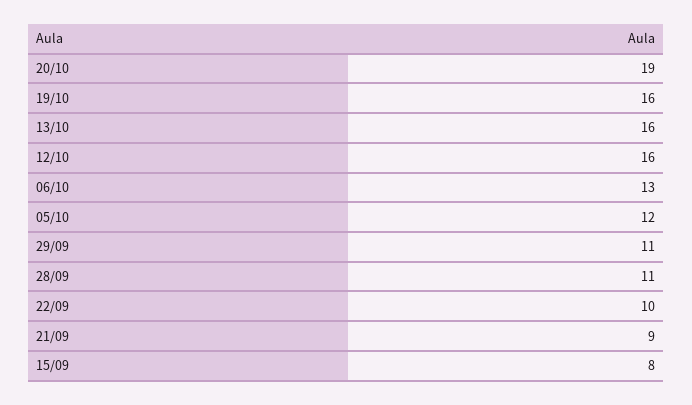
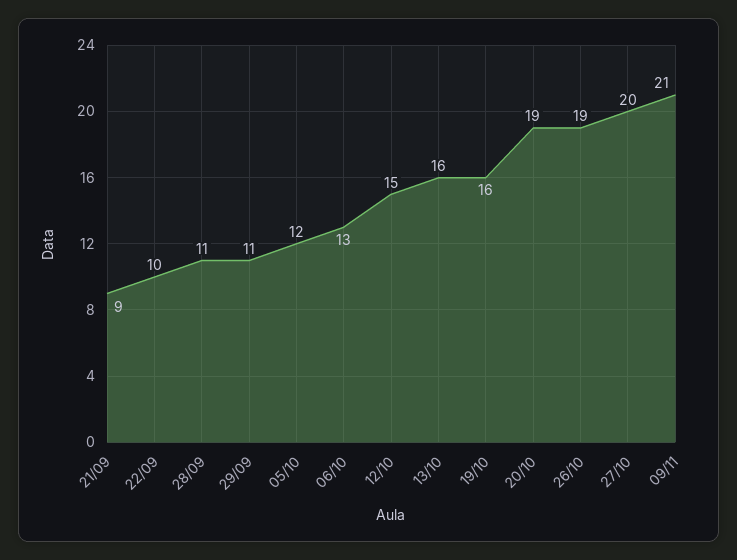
12/10: 16 -> 15
15/09: 8 -> none
26/10: none -> 19
27/10: none -> 20
09/11: none -> 21

